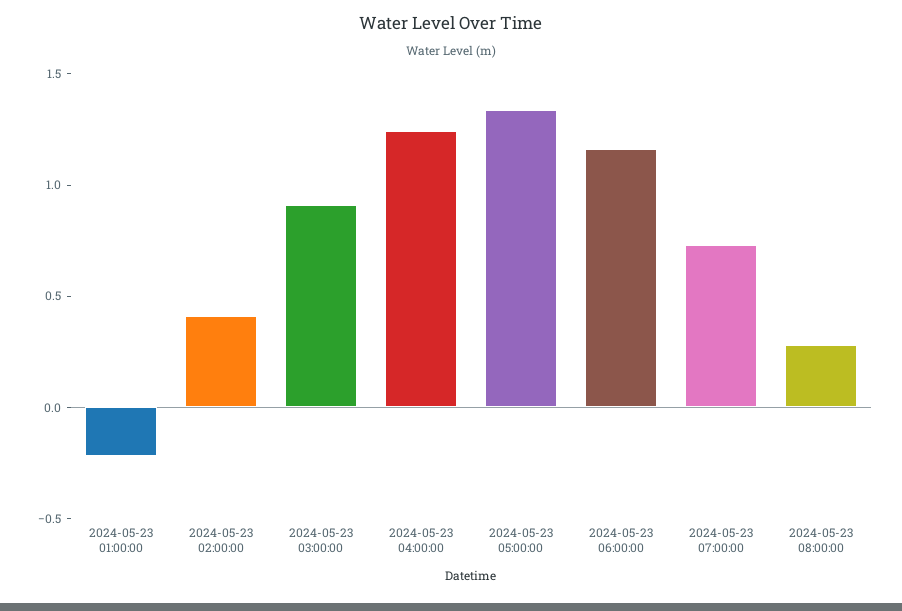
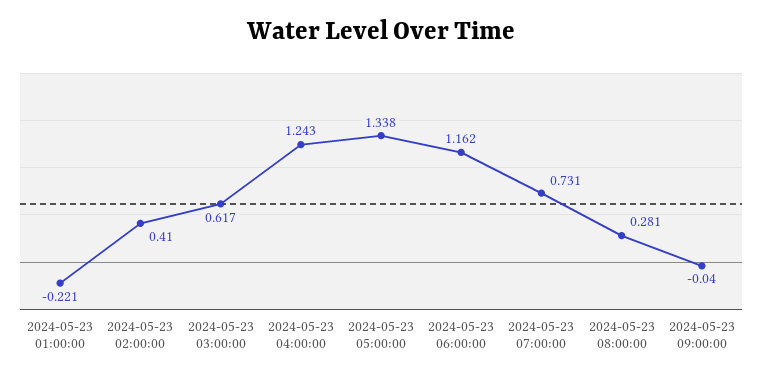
2024-05-23 03:00:00: 0.9 -> 0.617
2024-05-23 09:00:00: none -> -0.04

